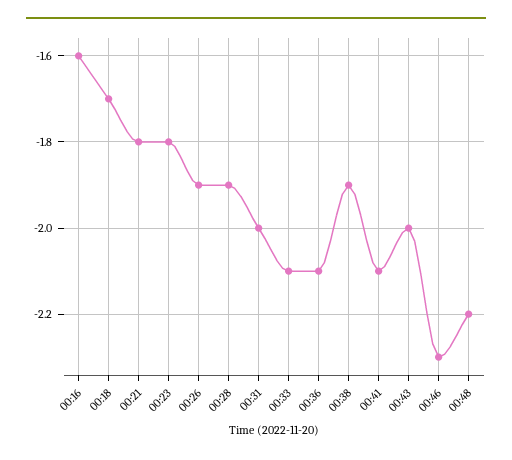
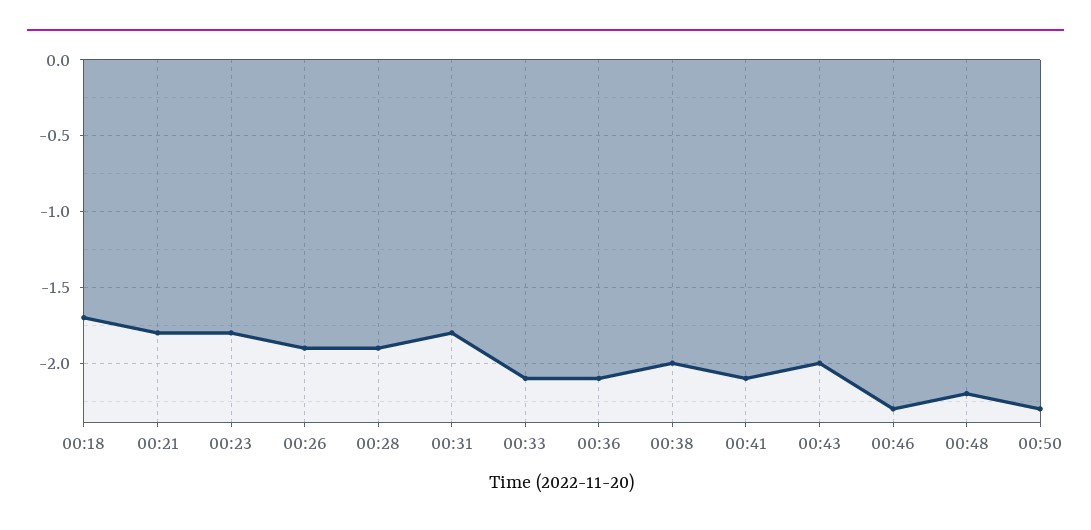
00:16: -1.6 -> none
00:31: -2 -> -1.8
00:38: -1.9 -> -2
00:50: none -> -2.3

